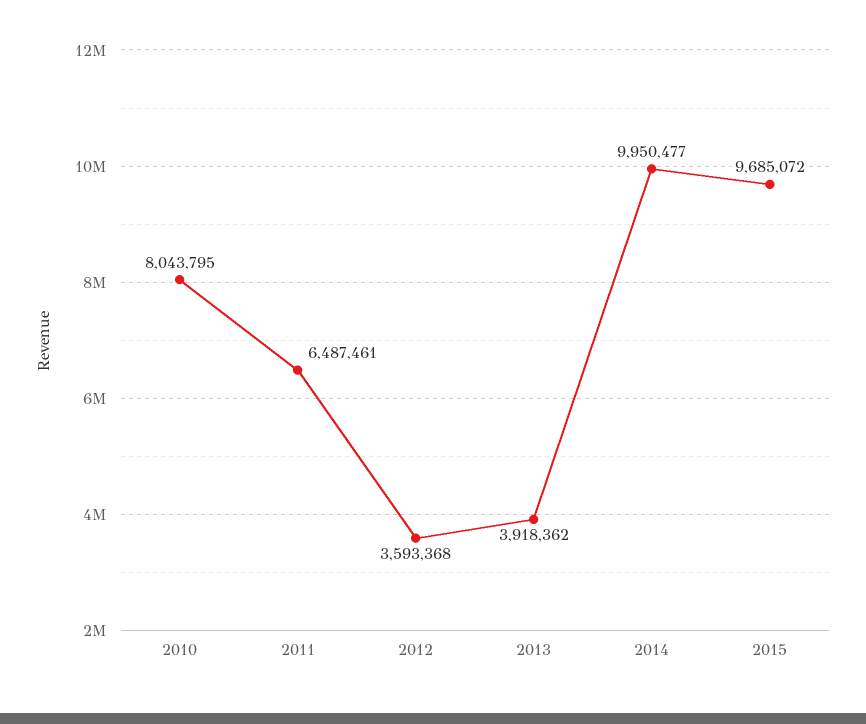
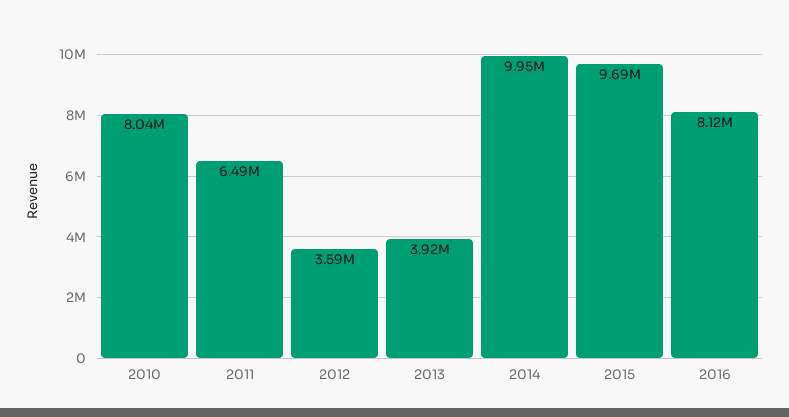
2016: none -> 8120000

